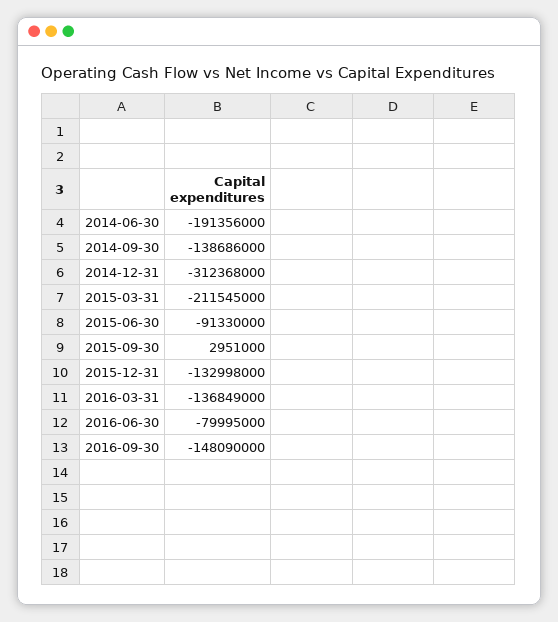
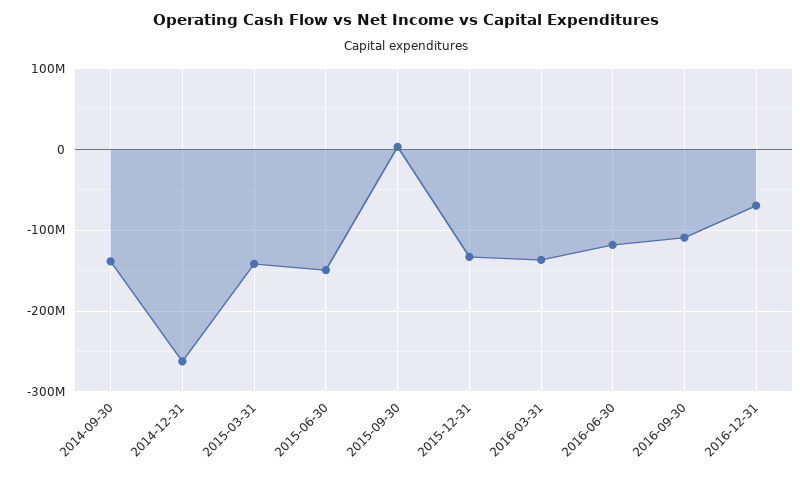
2014-06-30: -191356000 -> none
2014-12-31: -312368000 -> -260000000
2015-03-31: -211545000 -> -140000000
2015-06-30: -91330000 -> -150000000
2016-06-30: -79995000 -> -120000000
2016-09-30: -148090000 -> -110000000
2016-12-31: none -> -70000000

